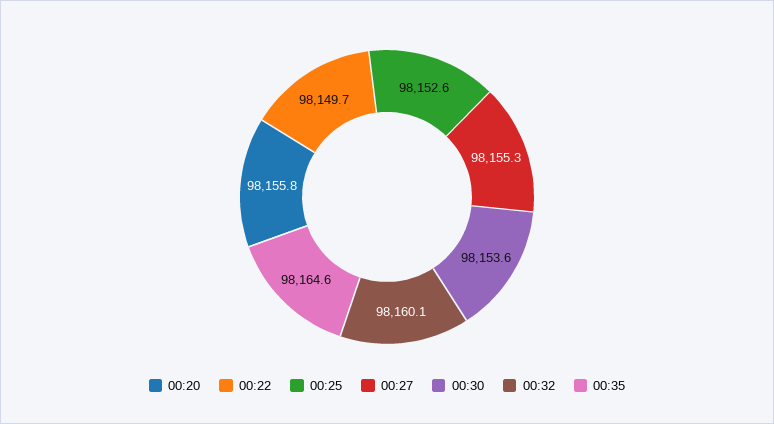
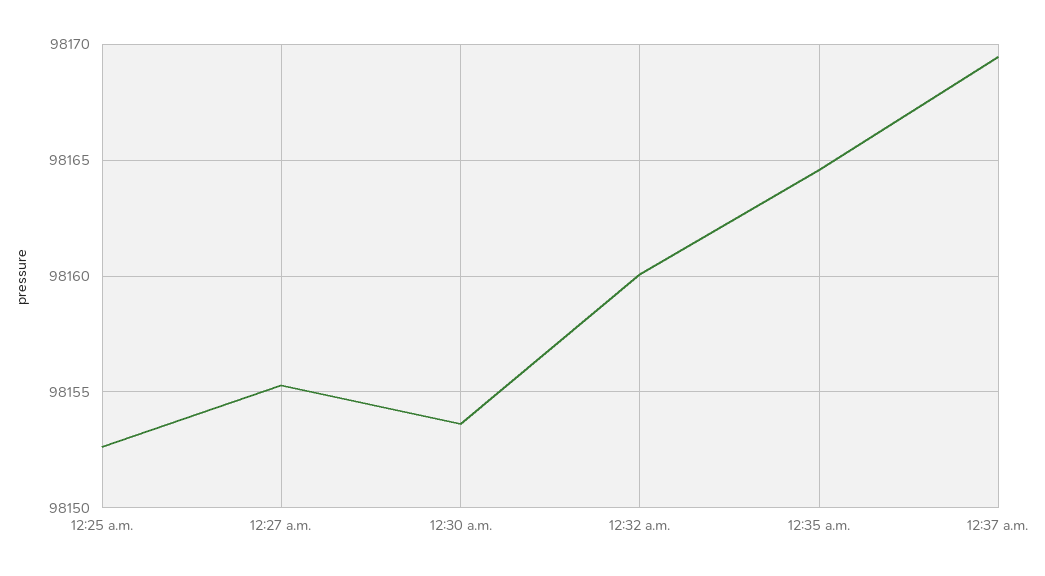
00:20: 98155.8 -> none
00:22: 98149.7 -> none
12:37 a.m.: none -> 98169.5

